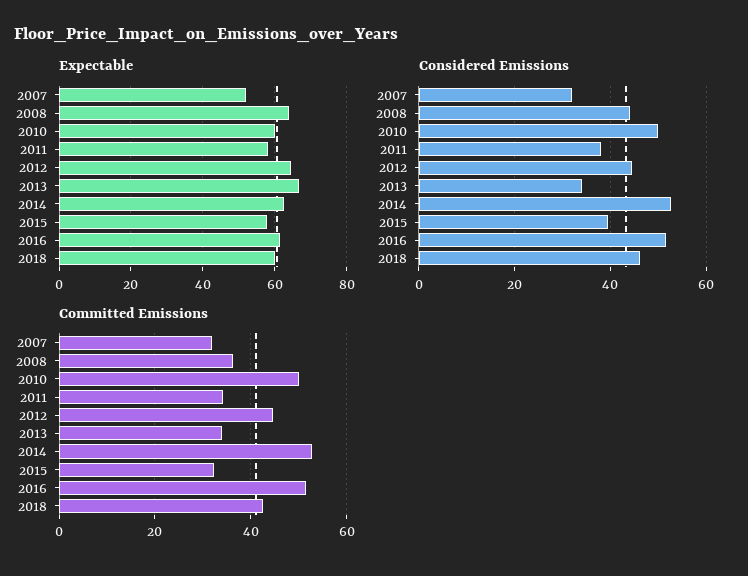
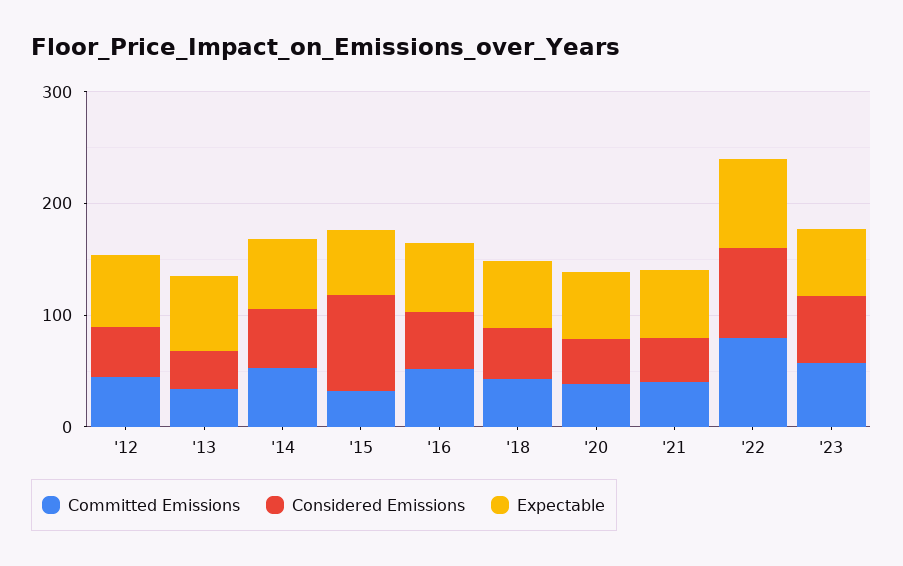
Expectable, 2007: 52 -> none
Expectable, 2008: 64 -> none
Expectable, 2010: 60 -> none
Expectable, 2011: 58 -> none
Considered Emissions, 2007: 32 -> none
Considered Emissions, 2008: 44 -> none
Considered Emissions, 2010: 50 -> none
Considered Emissions, 2011: 38 -> none
Considered Emissions, 2015: 40 -> 80
Committed Emissions, 2007: 32 -> none
Committed Emissions, 2008: 36 -> none
Committed Emissions, 2010: 50 -> none
Committed Emissions, 2011: 34 -> none
Committed Emissions, '20: none -> 40
Considered Emissions, '20: none -> 40
Expectable, '20: none -> 60
Committed Emissions, '21: none -> 40
Considered Emissions, '21: none -> 40
Expectable, '21: none -> 60
Committed Emissions, '22: none -> 80
Considered Emissions, '22: none -> 80
Expectable, '22: none -> 80
Committed Emissions, '23: none -> 60
Considered Emissions, '23: none -> 60
Expectable, '23: none -> 60

